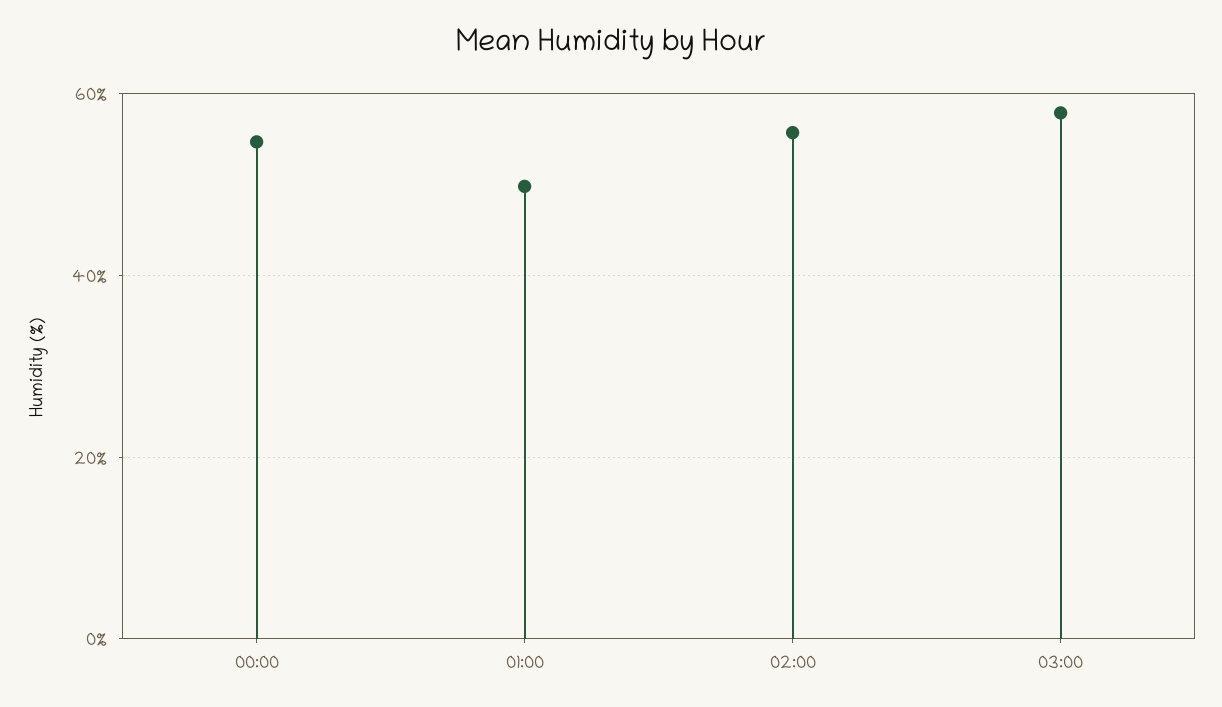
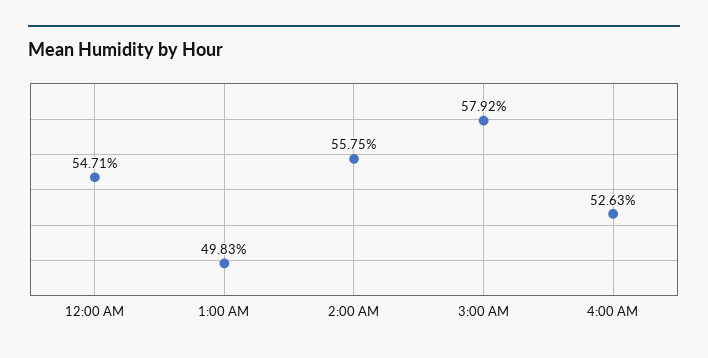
4:00 AM: none -> 52.63

